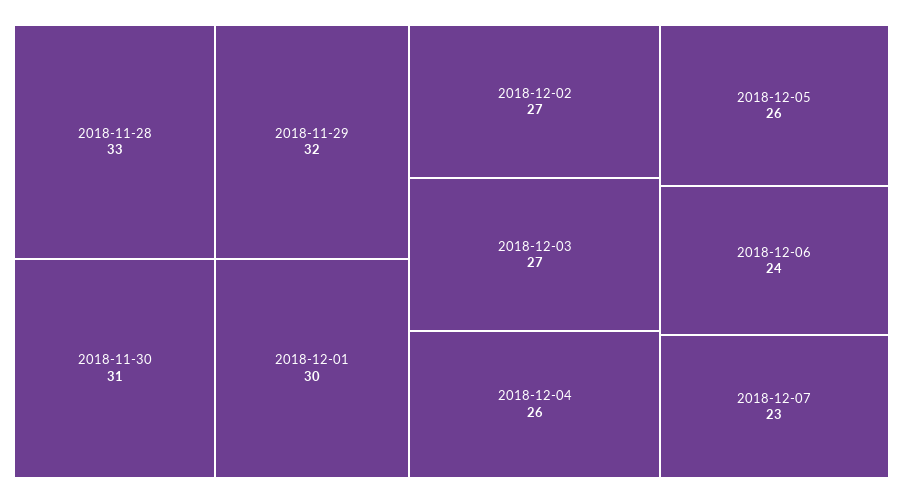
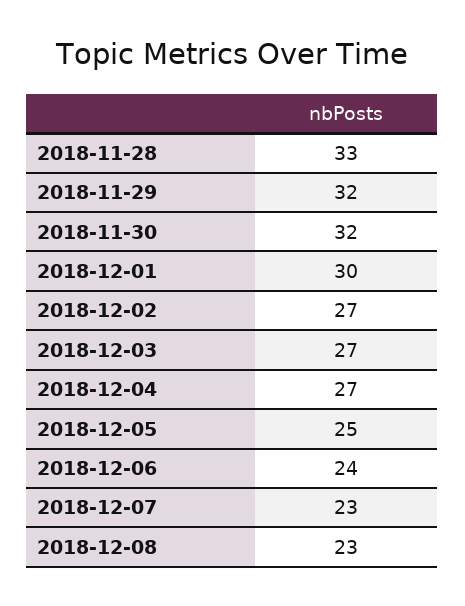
2018-11-30: 31 -> 32
2018-12-04: 26 -> 27
2018-12-05: 26 -> 25
2018-12-08: none -> 23

